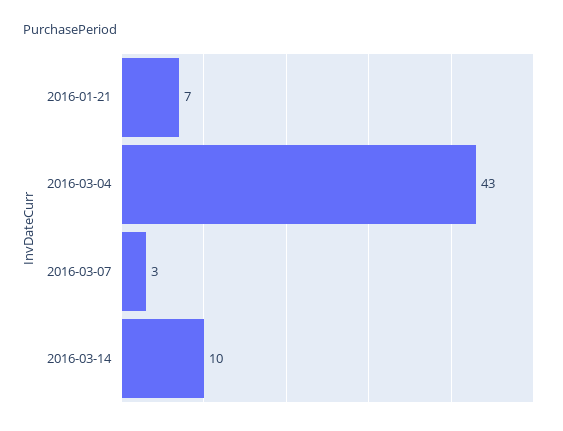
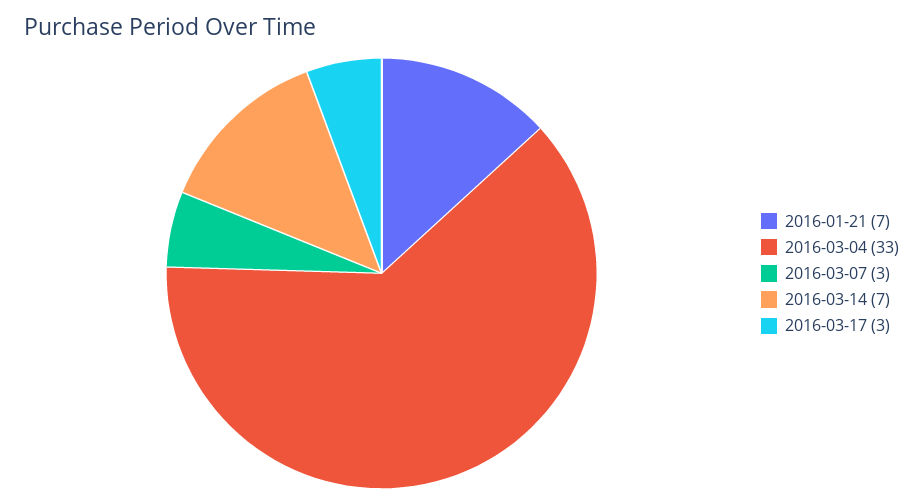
2016-03-04: 43 -> 33
2016-03-14: 10 -> 7
2016-03-17: none -> 3

